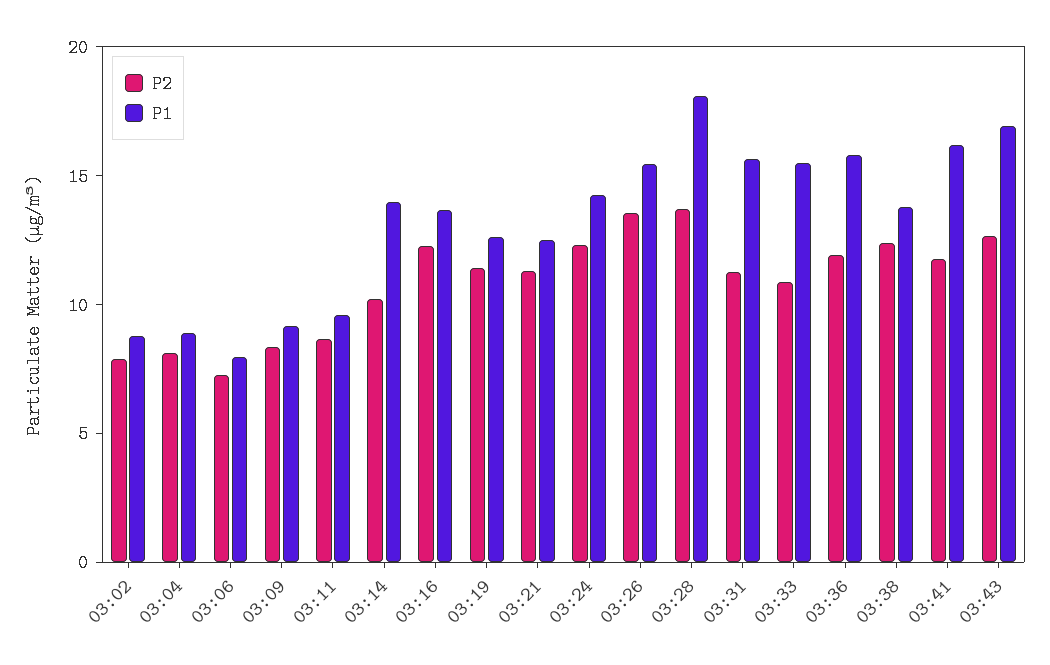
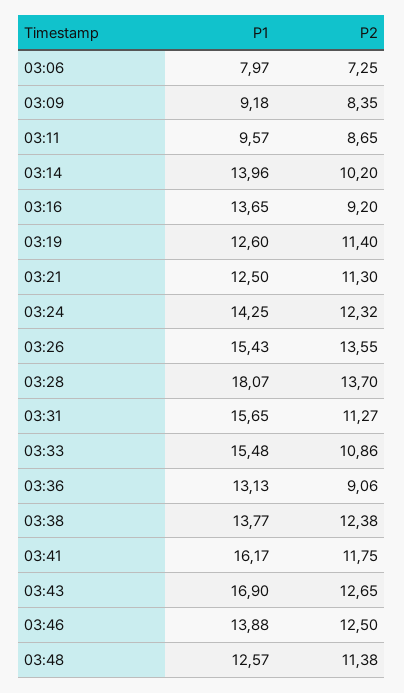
P2, 03:02: 8 -> none
P1, 03:02: 9 -> none
P2, 03:04: 8 -> none
P1, 03:04: 9 -> none
P2, 03:16: 12 -> 9.2
P2, 03:36: 12 -> 9.06
P1, 03:36: 16 -> 13.13
P1, 03:46: none -> 13.88
P2, 03:46: none -> 12.5
P1, 03:48: none -> 12.57
P2, 03:48: none -> 11.38

